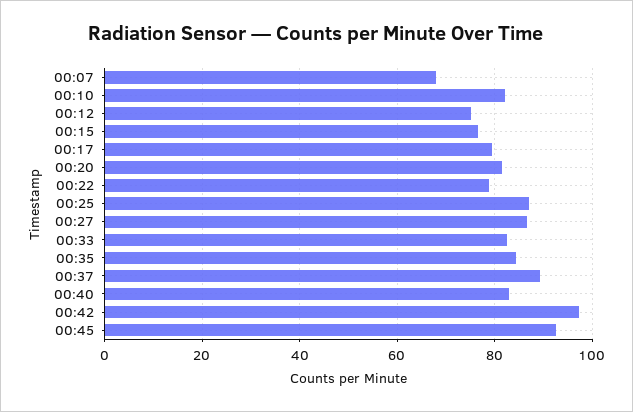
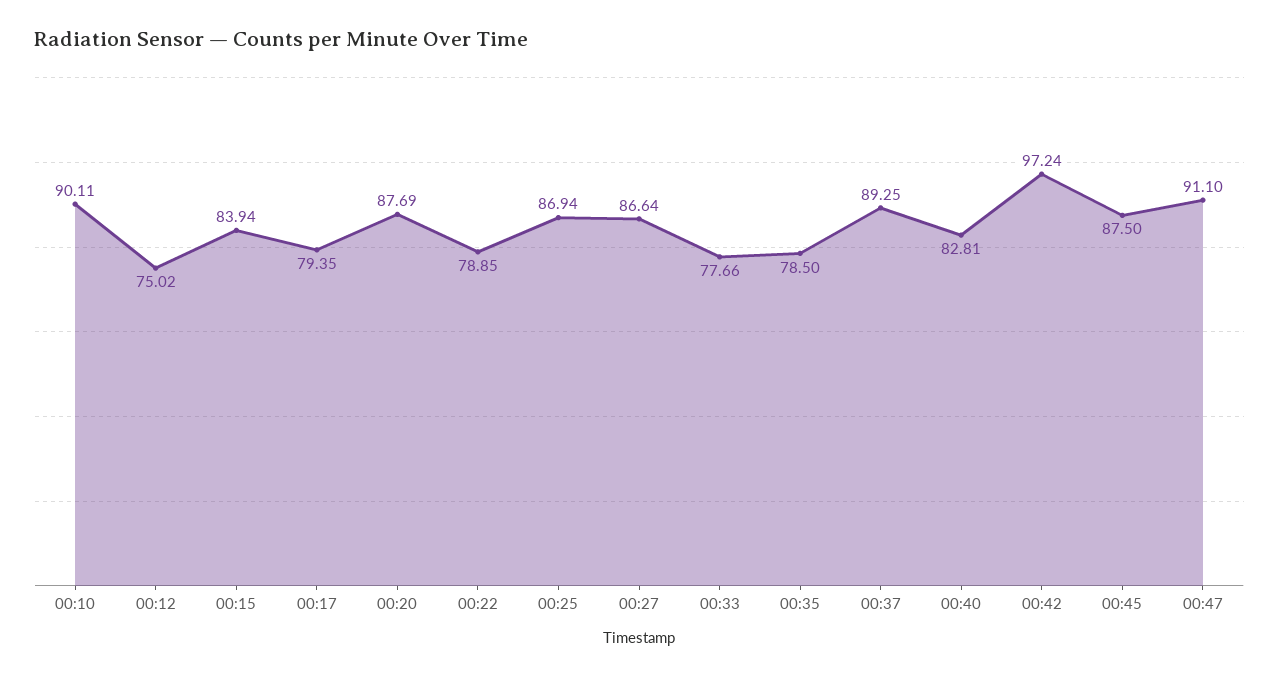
00:07: 68 -> none
00:10: 82 -> 90.11
00:15: 76 -> 83.94
00:20: 82 -> 87.69
00:33: 82 -> 77.66
00:35: 84 -> 78.5
00:45: 92 -> 87.5
00:47: none -> 91.1

